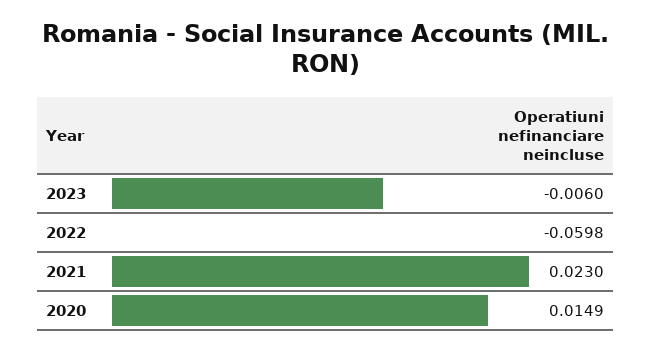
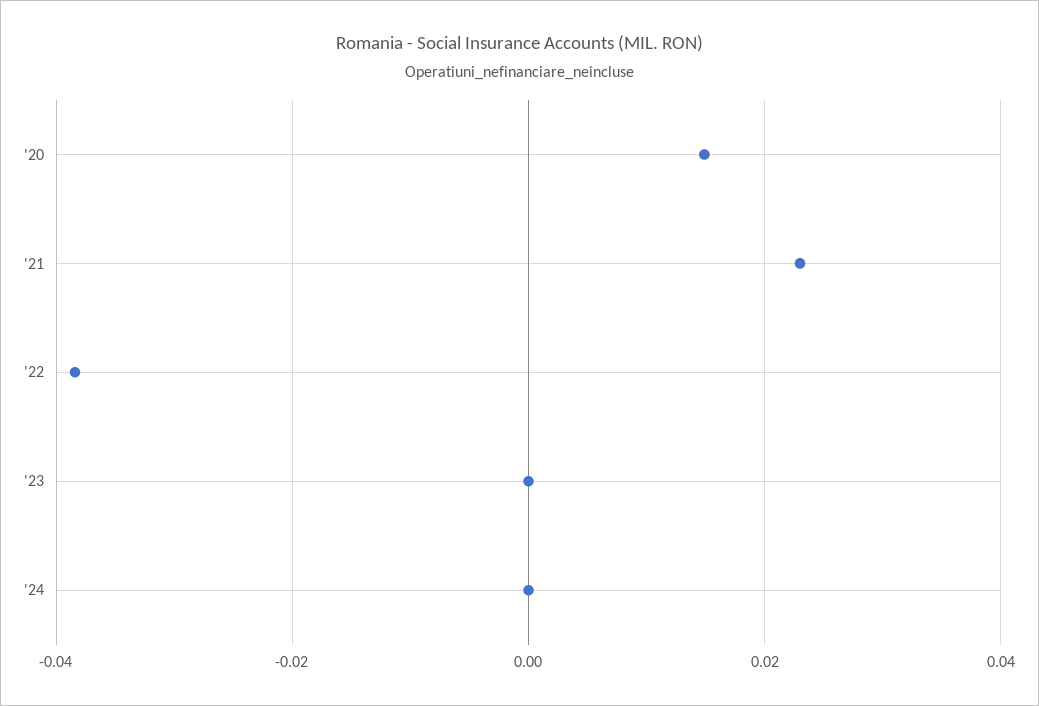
2023: -0.006 -> 0
2022: -0.0598 -> -0.038
'24: none -> 0

